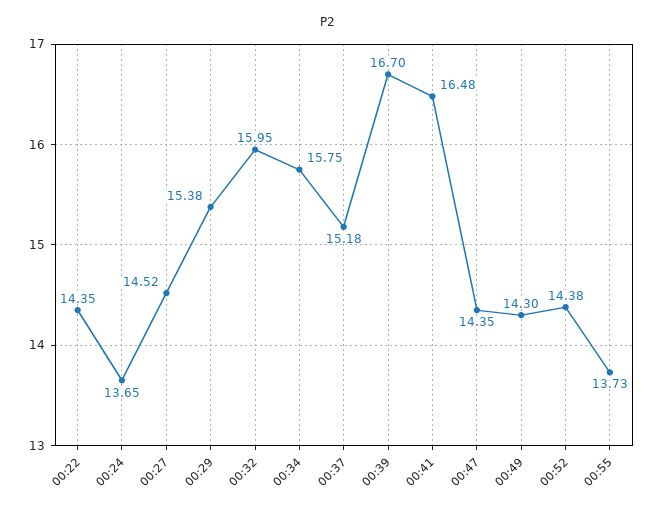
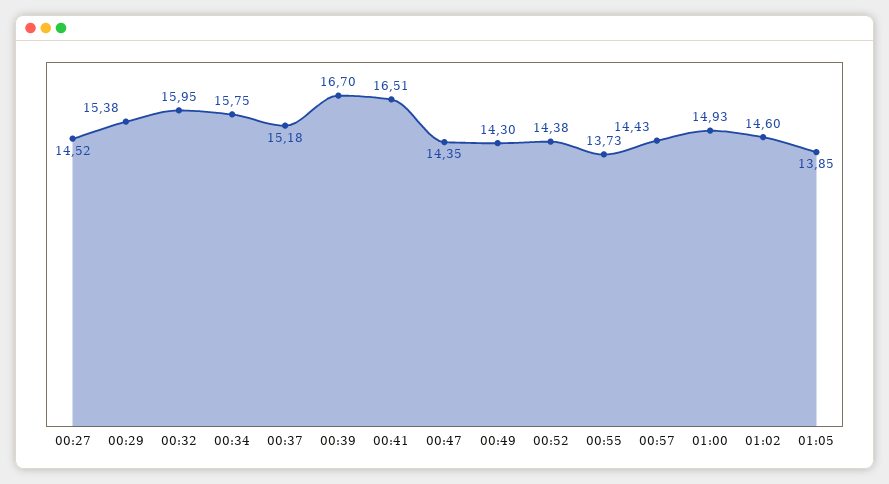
00:22: 14.35 -> none
00:24: 13.65 -> none
00:41: 16.48 -> 16.51
00:57: none -> 14.43
01:00: none -> 14.93
01:02: none -> 14.6
01:05: none -> 13.85

